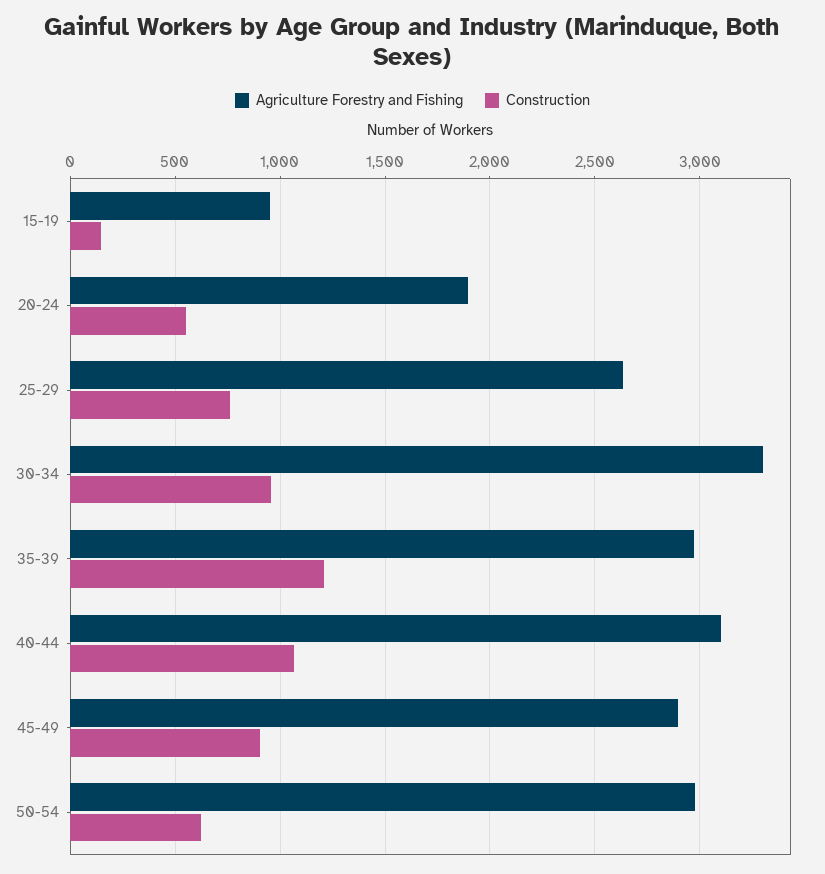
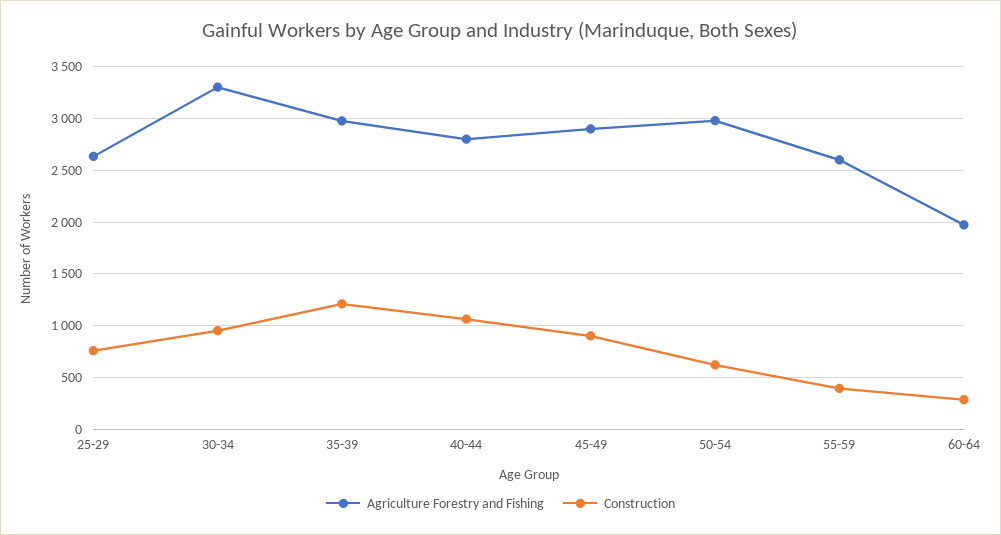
Agriculture Forestry and Fishing, 15-19: 950 -> none
Construction, 15-19: 150 -> none
Agriculture Forestry and Fishing, 20-24: 1900 -> none
Construction, 20-24: 550 -> none
Agriculture Forestry and Fishing, 40-44: 3100 -> 2800
Agriculture Forestry and Fishing, 55-59: none -> 2600
Construction, 55-59: none -> 400
Agriculture Forestry and Fishing, 60-64: none -> 2000
Construction, 60-64: none -> 300

